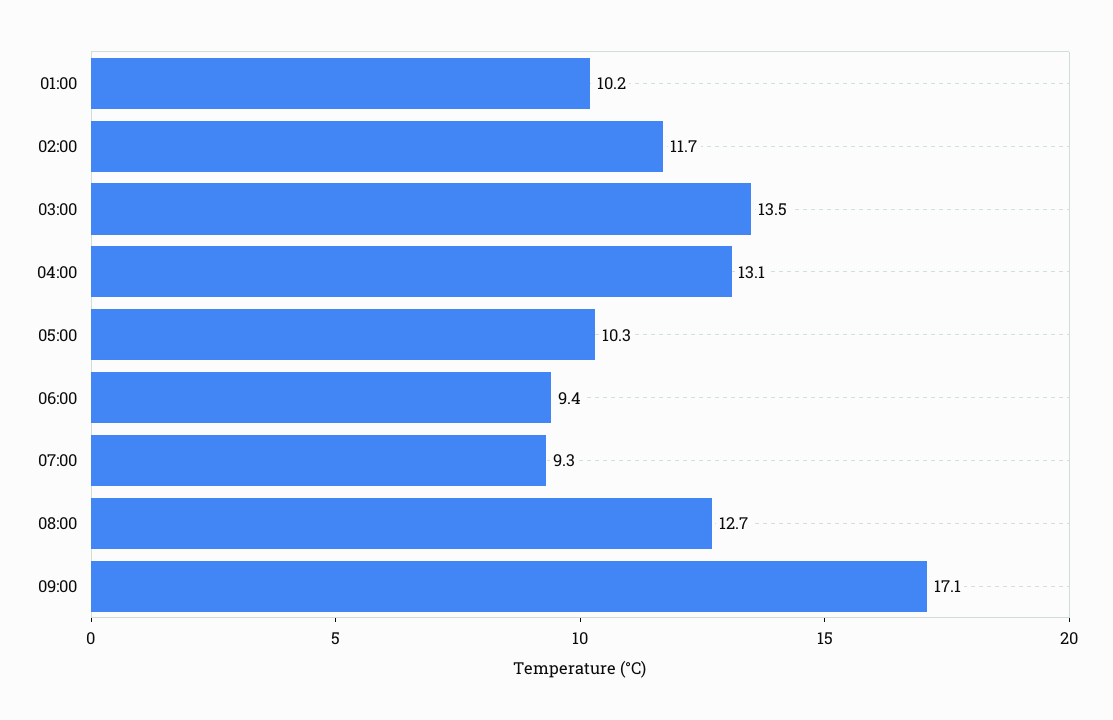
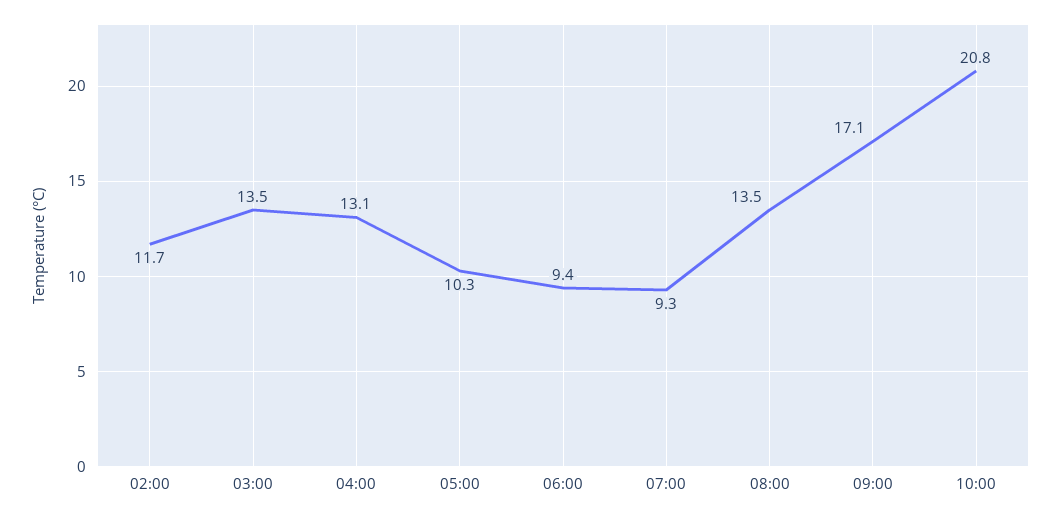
01:00: 10.2 -> none
08:00: 12.7 -> 13.5
10:00: none -> 20.8

